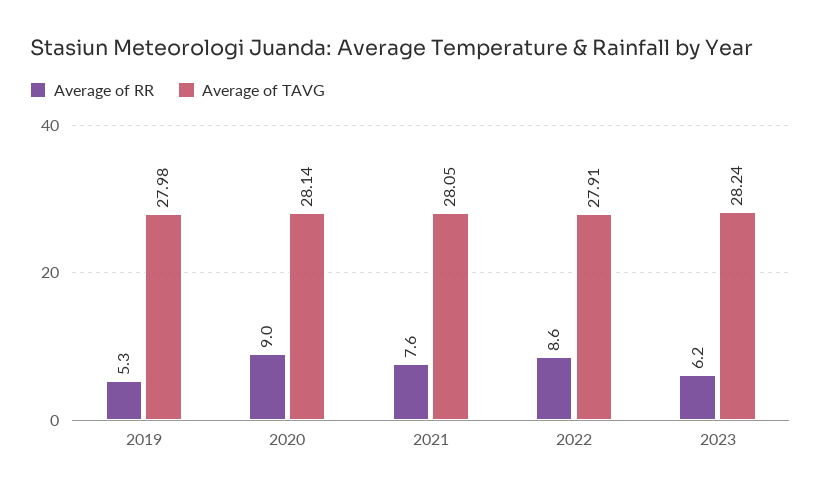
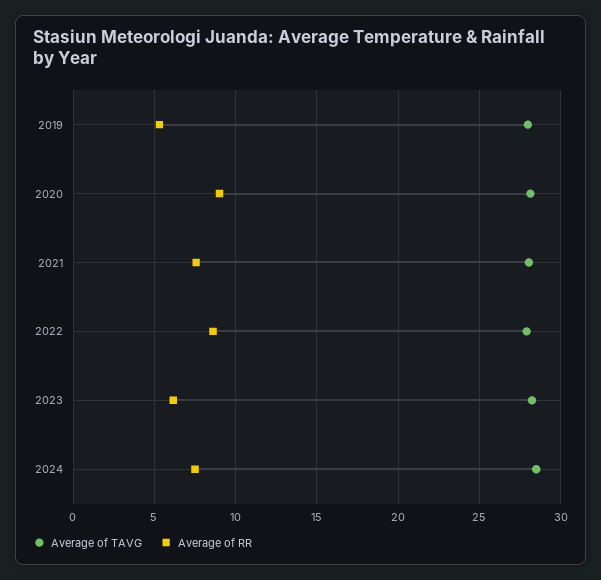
Average of TAVG, 2024: none -> 28.5
Average of RR, 2024: none -> 7.5

